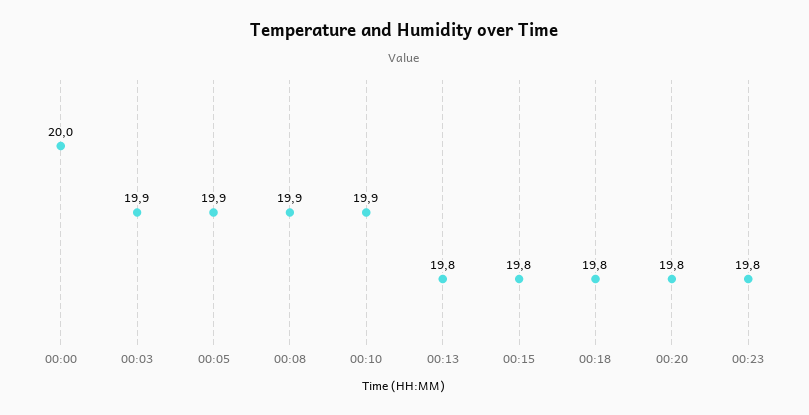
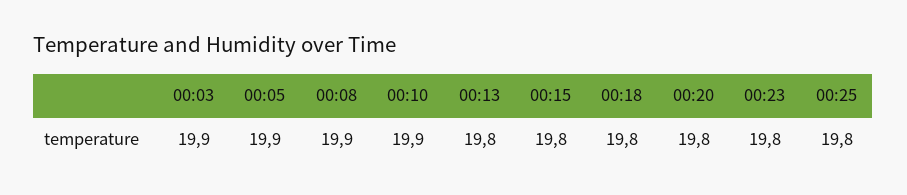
00:00: 20 -> none
00:25: none -> 19.8

